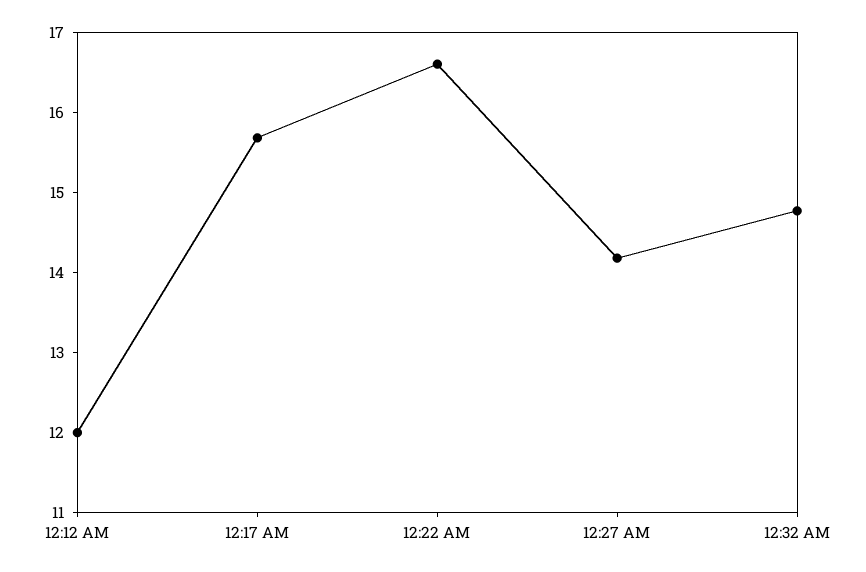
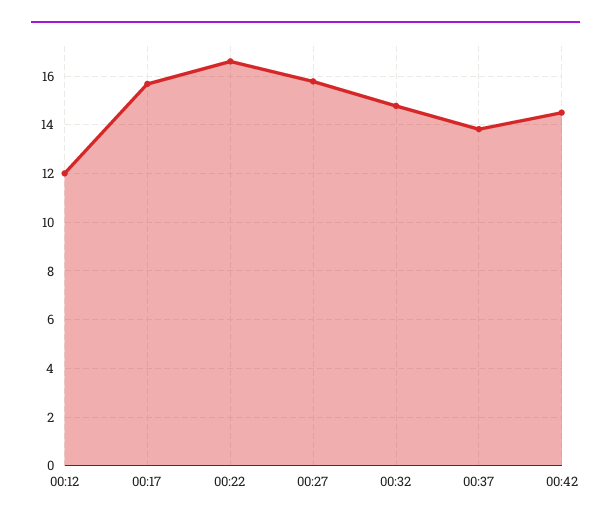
12:27 AM: 14.2 -> 15.75
00:37: none -> 13.75
00:42: none -> 14.5

